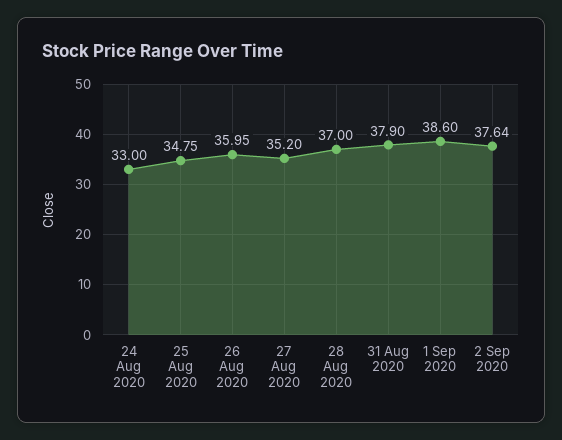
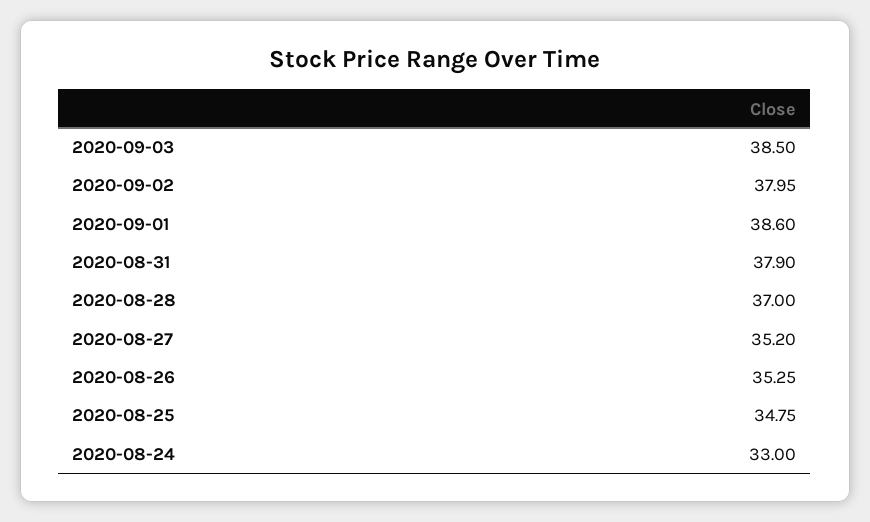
26 Aug 2020: 35.95 -> 35.25
2 Sep 2020: 37.64 -> 37.95
2020-09-03: none -> 38.5

